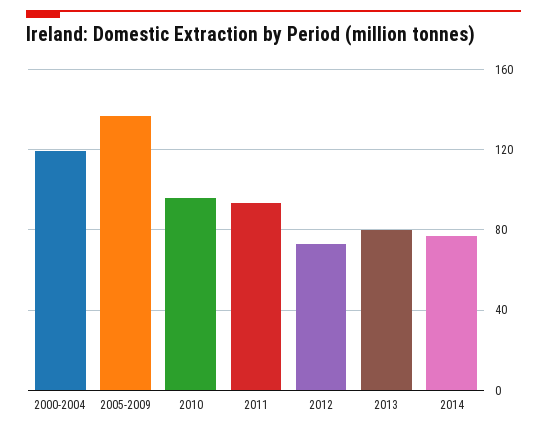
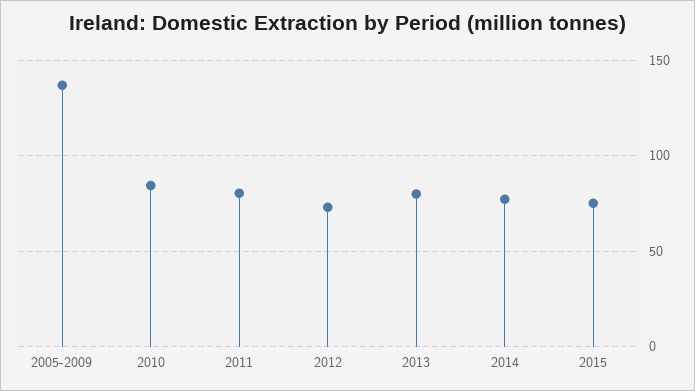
2000-2004: 120 -> none
2010: 95 -> 85
2011: 95 -> 80
2015: none -> 75

